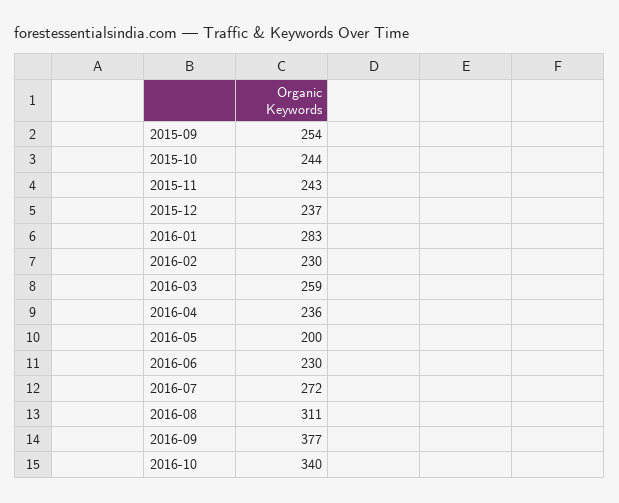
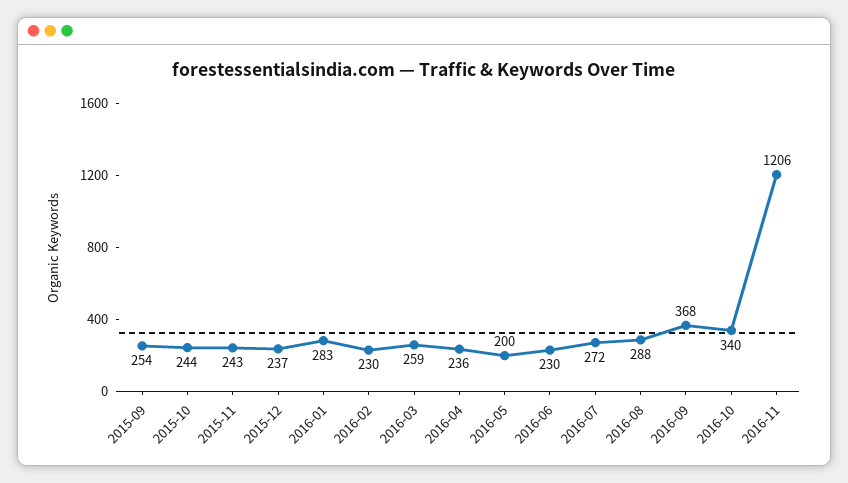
2016-08: 311 -> 288
2016-09: 377 -> 368
2016-11: none -> 1206

